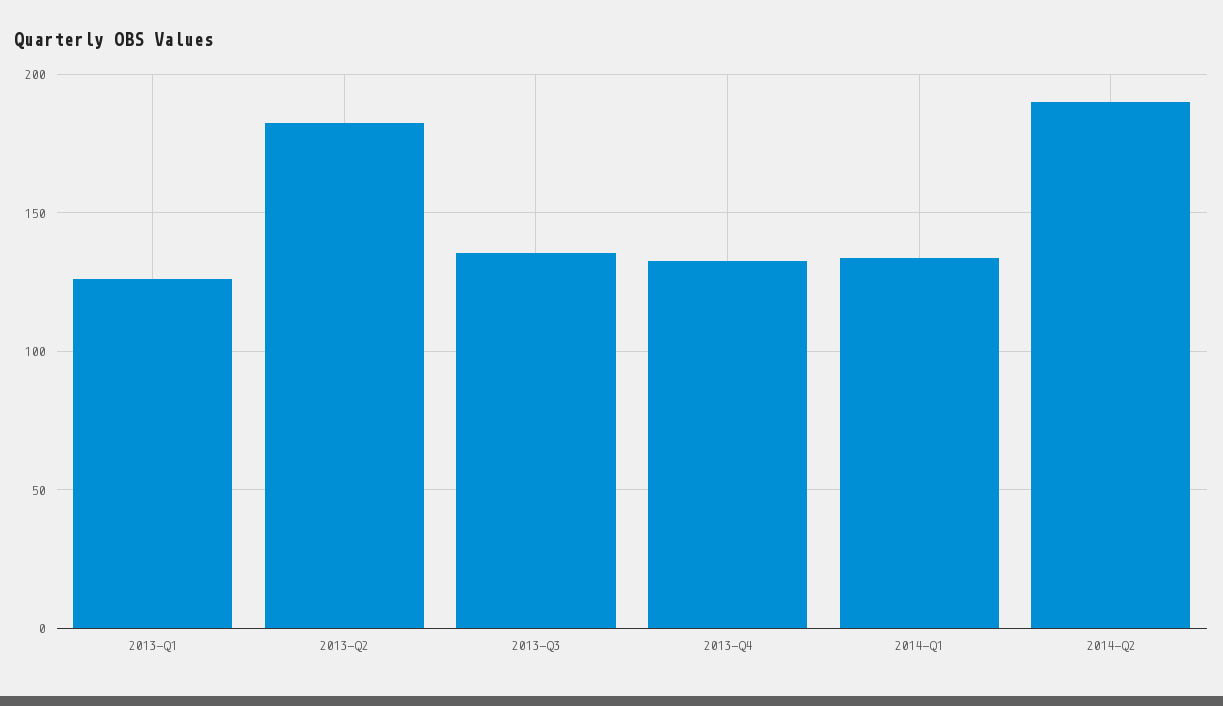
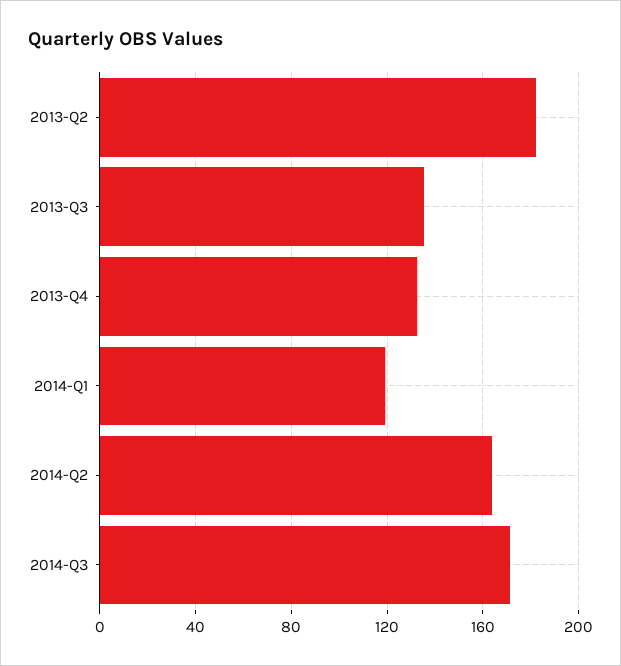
2013-Q1: 125 -> none
2014-Q1: 135 -> 120
2014-Q2: 190 -> 165
2014-Q3: none -> 170

